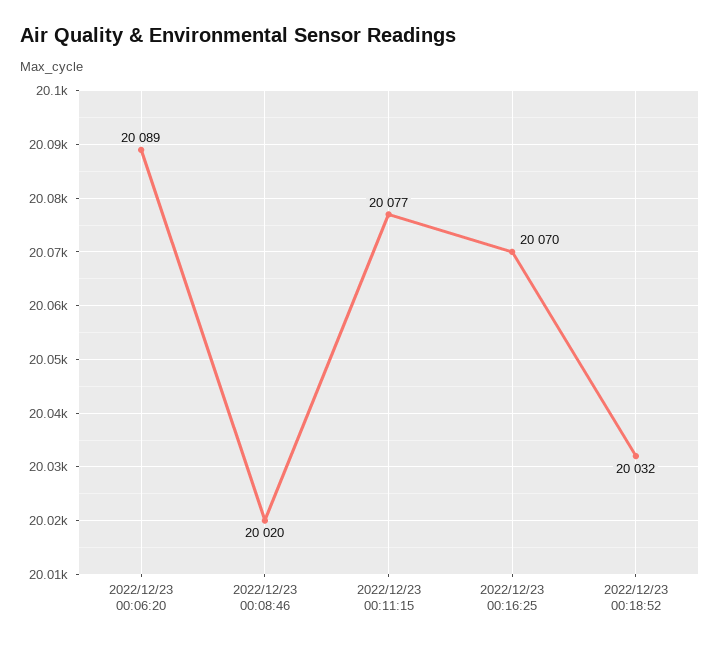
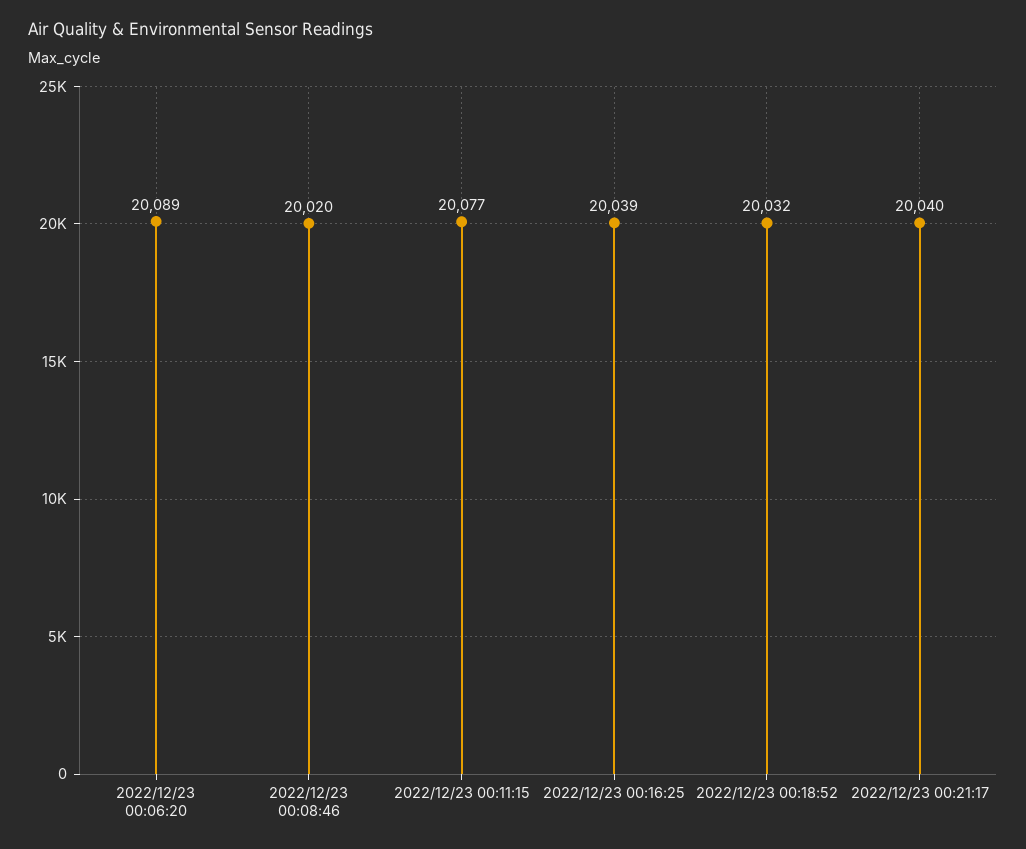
2022/12/23 00:16:25: 20070 -> 20039
2022/12/23 00:21:17: none -> 20040

